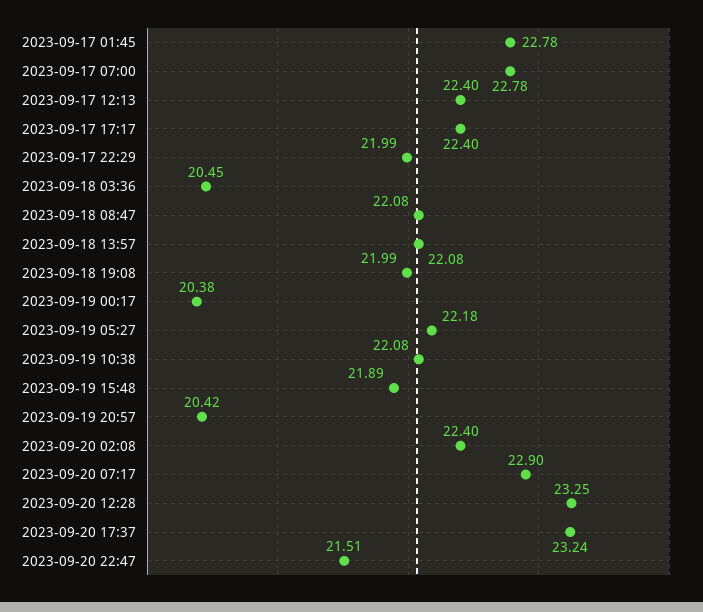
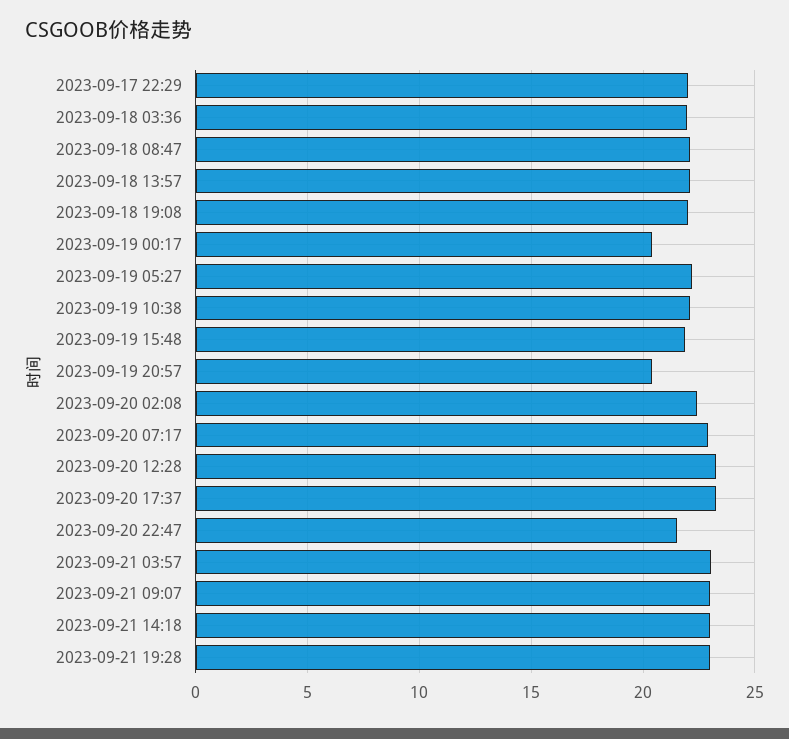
2023-09-17 01:45: 22.78 -> none
2023-09-17 07:00: 22.78 -> none
2023-09-17 12:13: 22.4 -> none
2023-09-17 17:17: 22.4 -> none
2023-09-18 03:36: 20.45 -> 22
2023-09-21 03:57: none -> 23
2023-09-21 09:07: none -> 23
2023-09-21 14:18: none -> 23
2023-09-21 19:28: none -> 23

